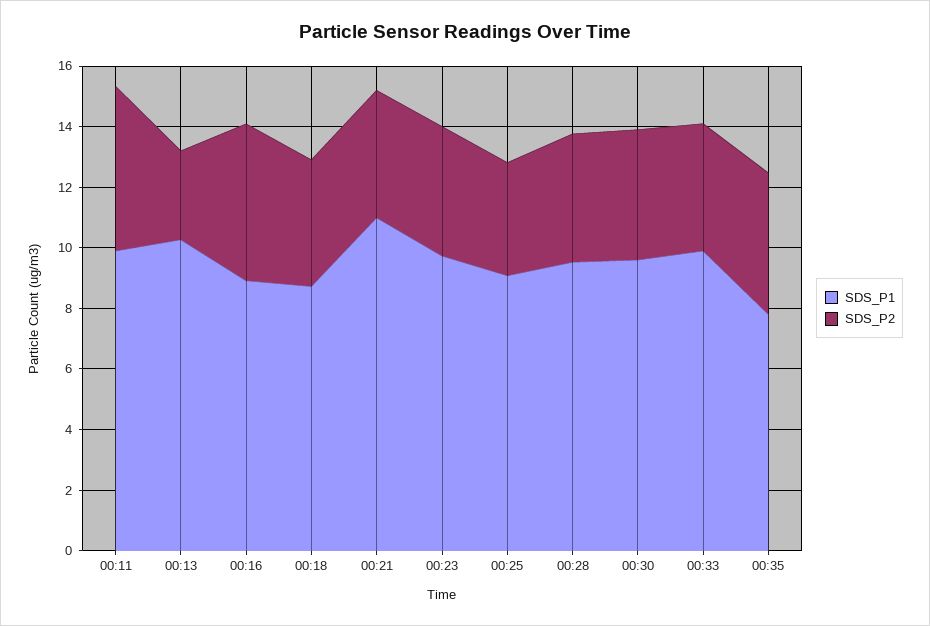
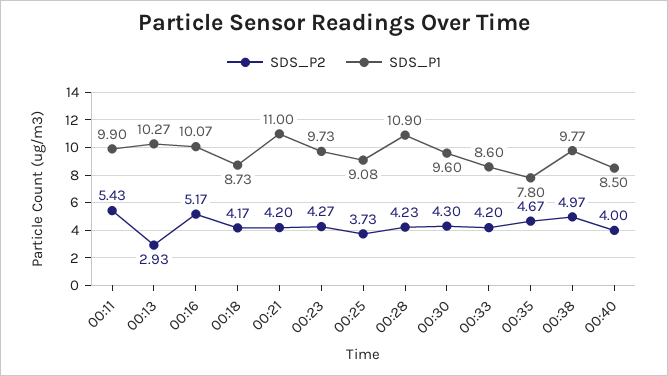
SDS_P1, 00:16: 9 -> 10.07
SDS_P1, 00:28: 9.5 -> 10.9
SDS_P1, 00:33: 10 -> 8.6
SDS_P2, 00:38: none -> 4.97
SDS_P1, 00:38: none -> 9.77
SDS_P2, 00:40: none -> 4
SDS_P1, 00:40: none -> 8.5

